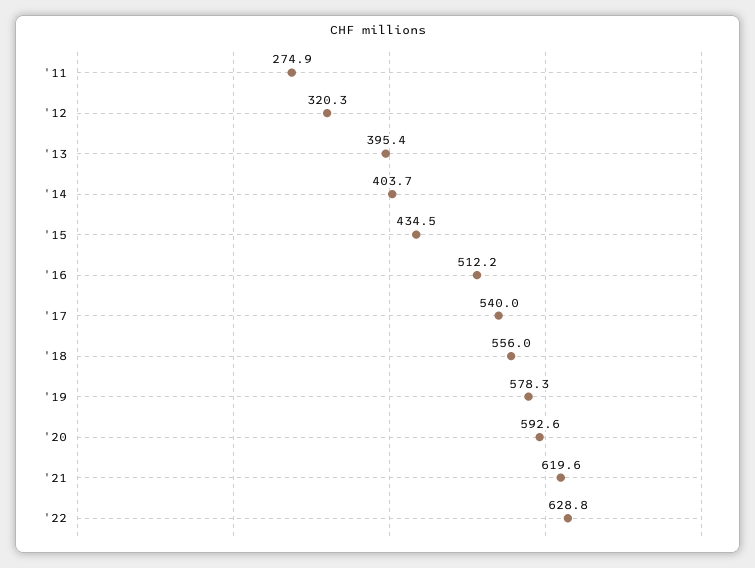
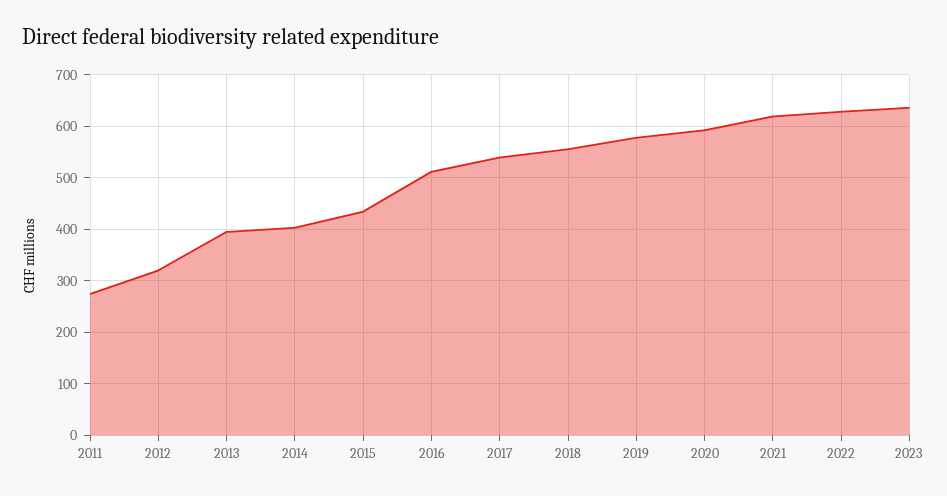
2023: none -> 640

